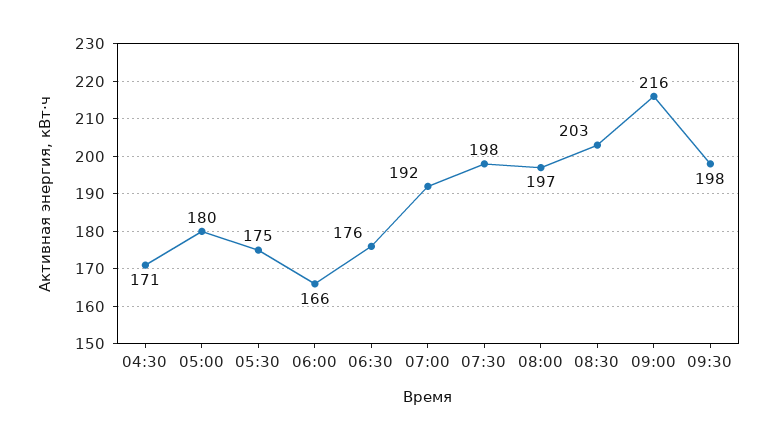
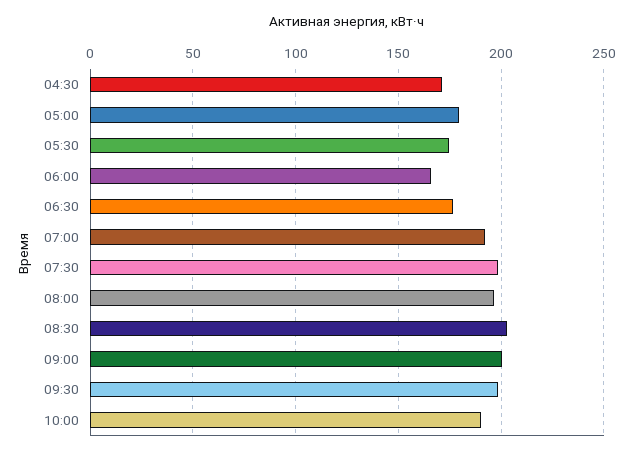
09:00: 216 -> 200
10:00: none -> 190

